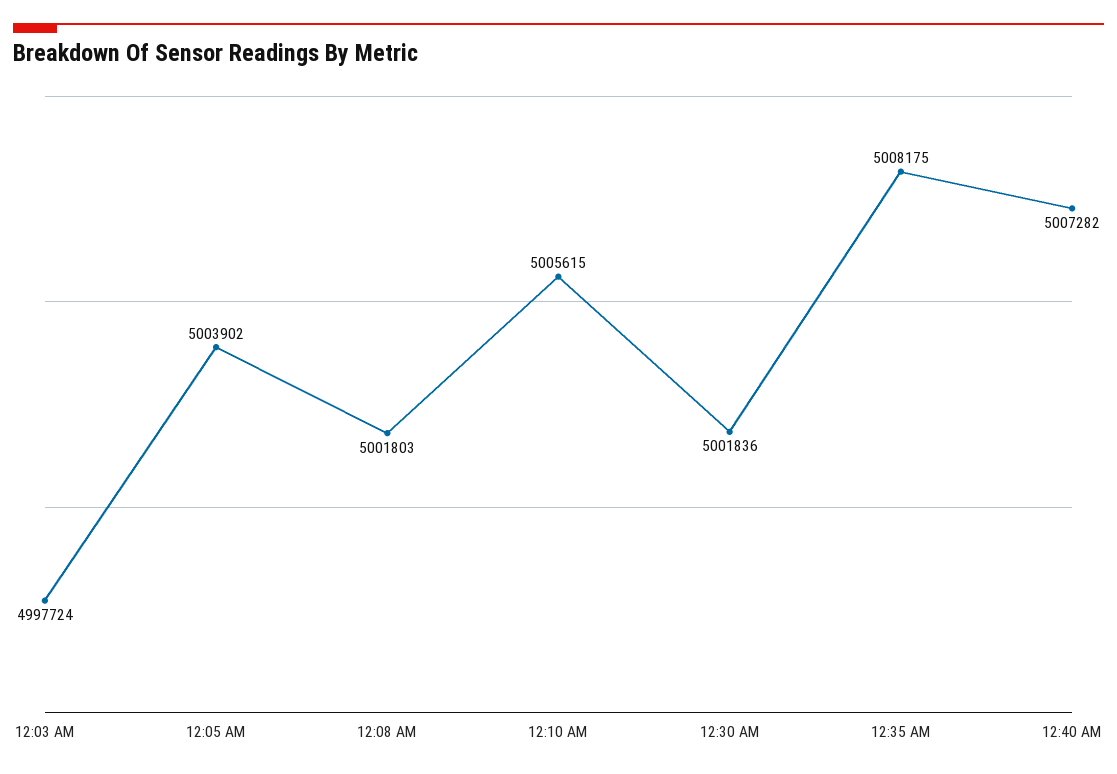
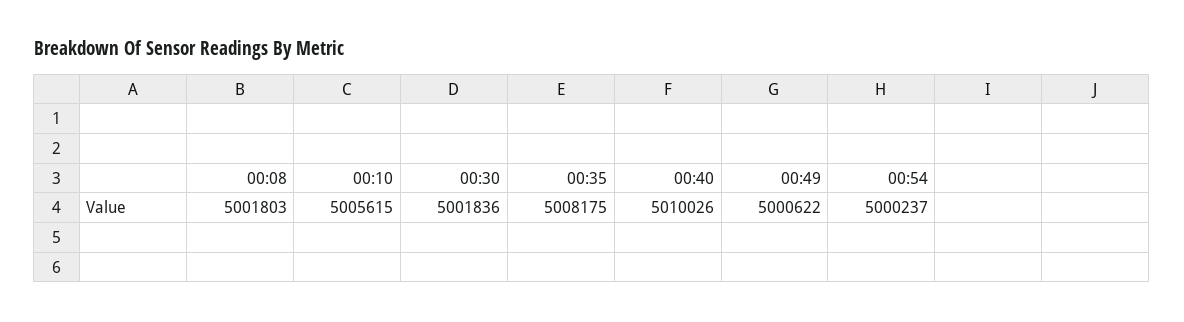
12:03 AM: 4997724 -> none
12:05 AM: 5003902 -> none
12:40 AM: 5007282 -> 5010026
00:49: none -> 5000622
00:54: none -> 5000237

